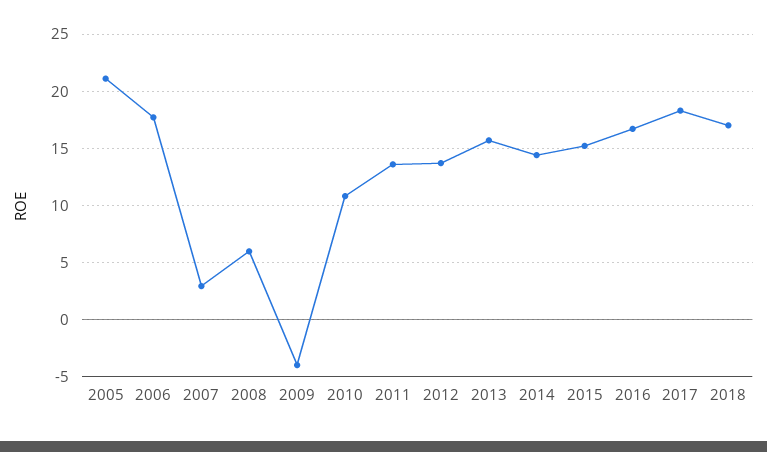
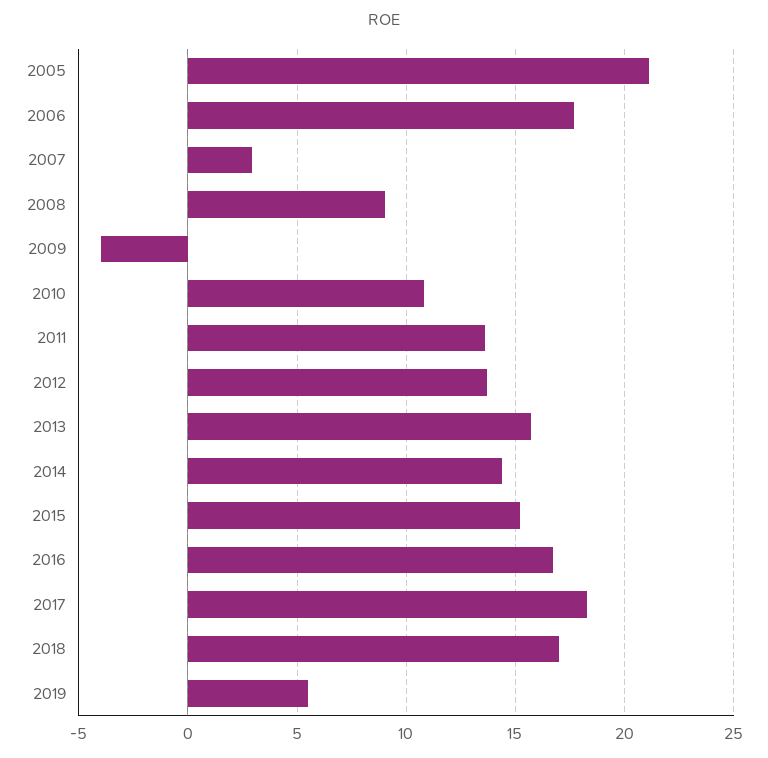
2008: 6 -> 9
2019: none -> 5.5

